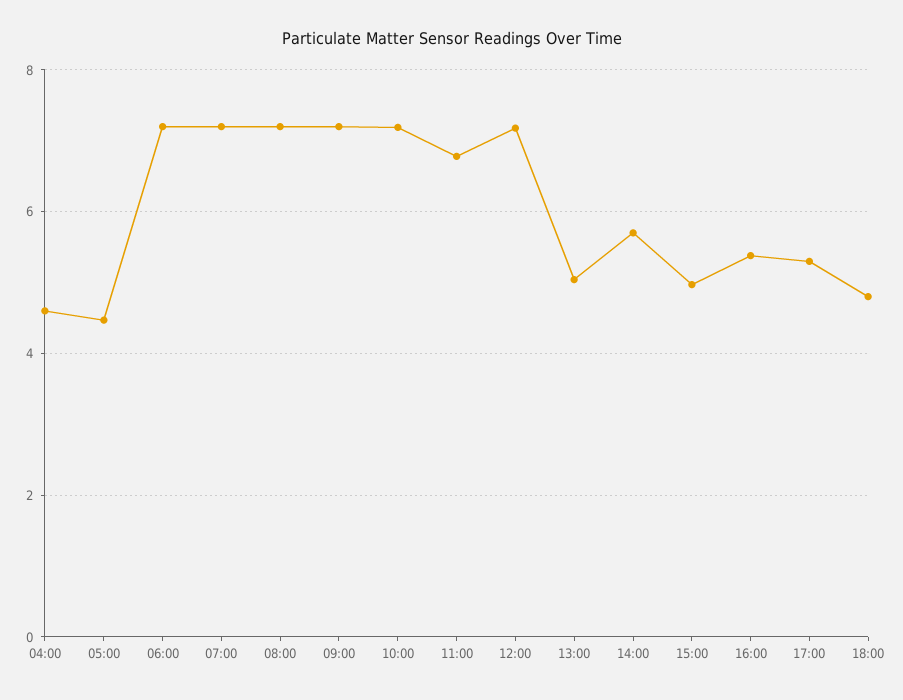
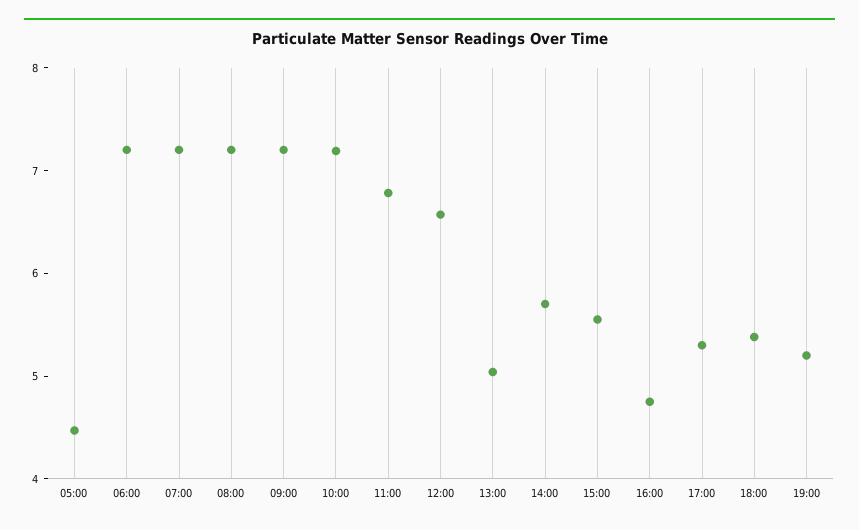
04:00: 4.6 -> none
12:00: 7.2 -> 6.6
15:00: 5 -> 5.6
16:00: 5.4 -> 4.8
18:00: 4.8 -> 5.4
19:00: none -> 5.2

